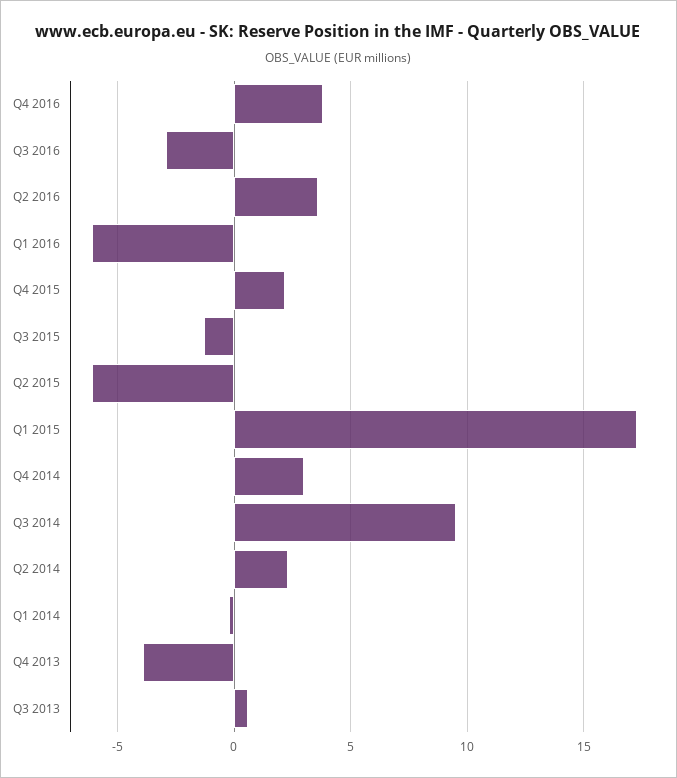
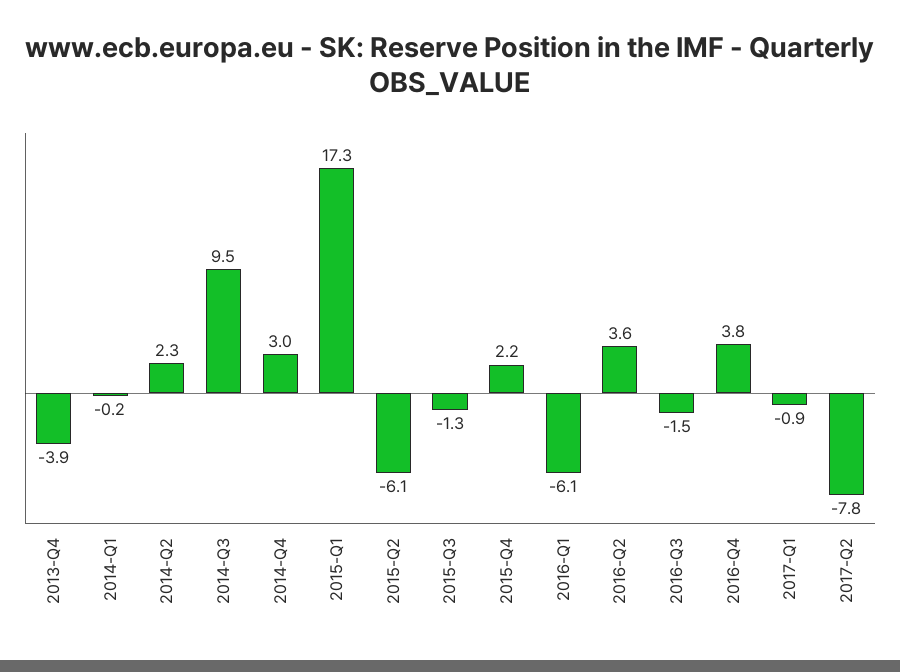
Q3 2016: -3 -> -1.5
Q3 2013: 0.5 -> none
2017-Q1: none -> -0.9
2017-Q2: none -> -7.8

